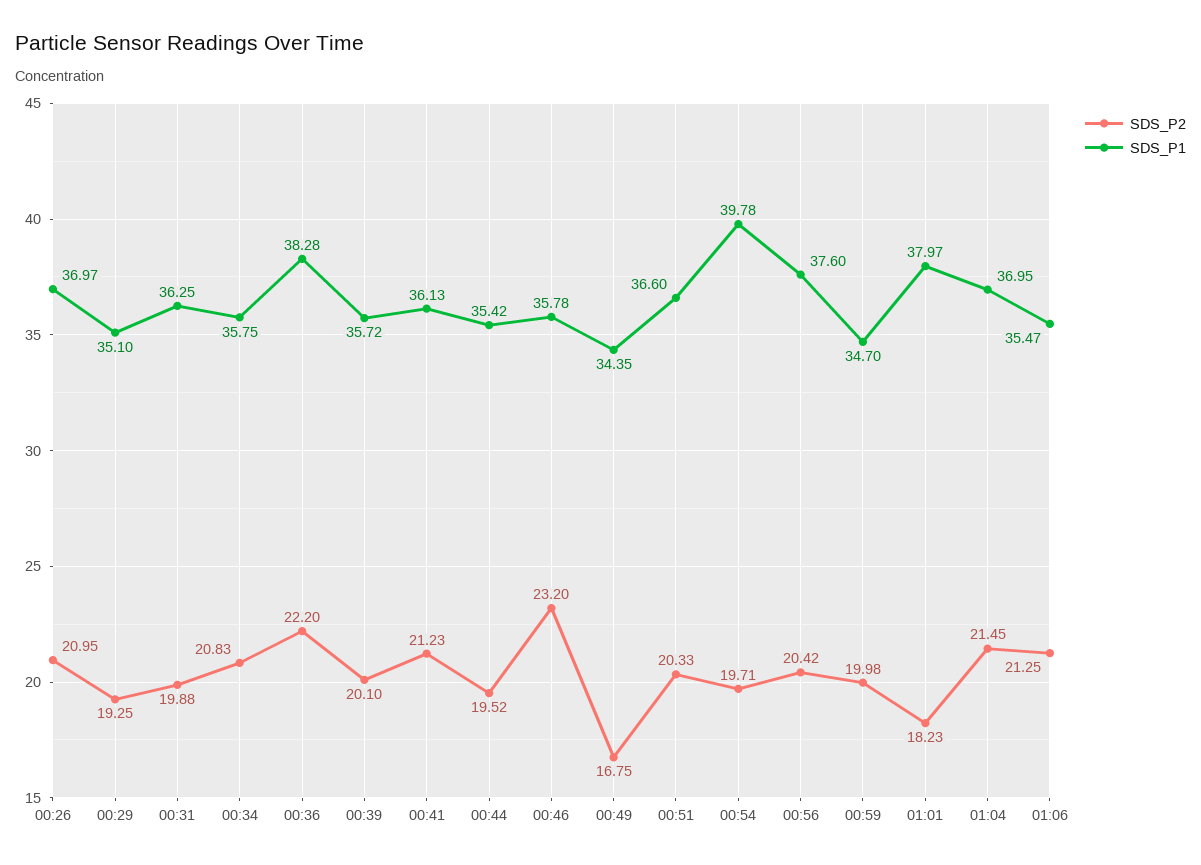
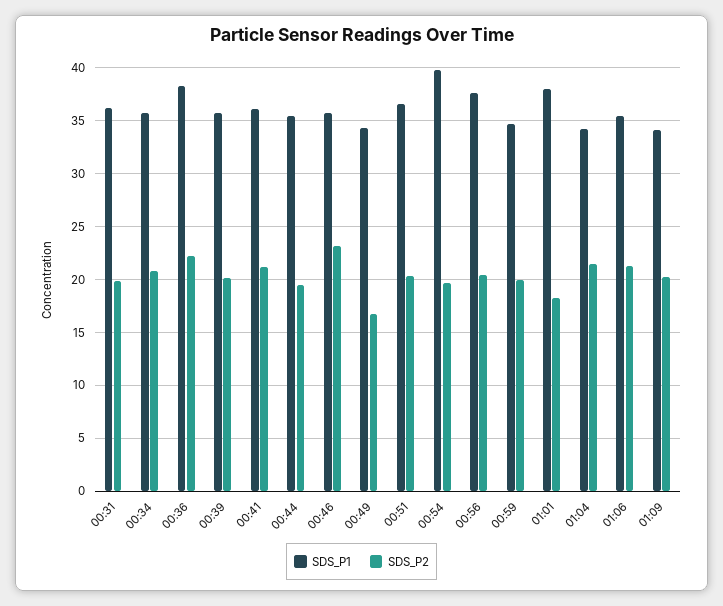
SDS_P2, 00:26: 20.95 -> none
SDS_P1, 00:26: 36.97 -> none
SDS_P2, 00:29: 19.25 -> none
SDS_P1, 00:29: 35.1 -> none
SDS_P1, 01:04: 36.95 -> 34
SDS_P1, 01:09: none -> 34
SDS_P2, 01:09: none -> 20

